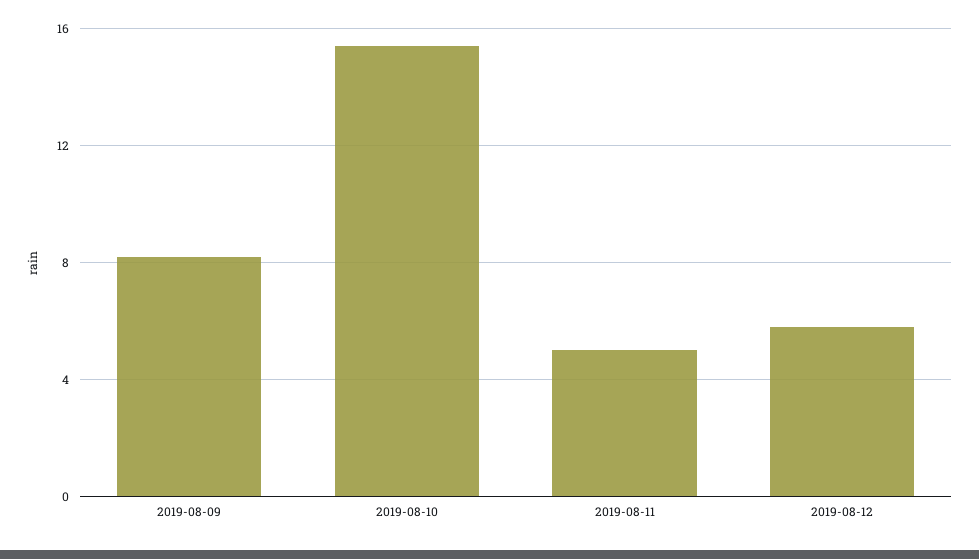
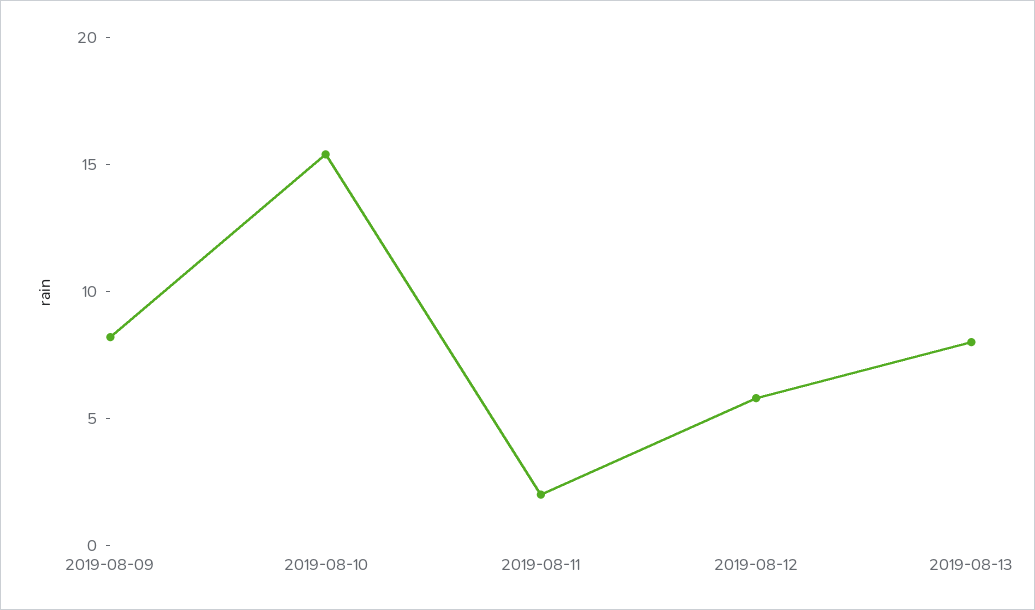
2019-08-11: 5 -> 2
2019-08-13: none -> 8

